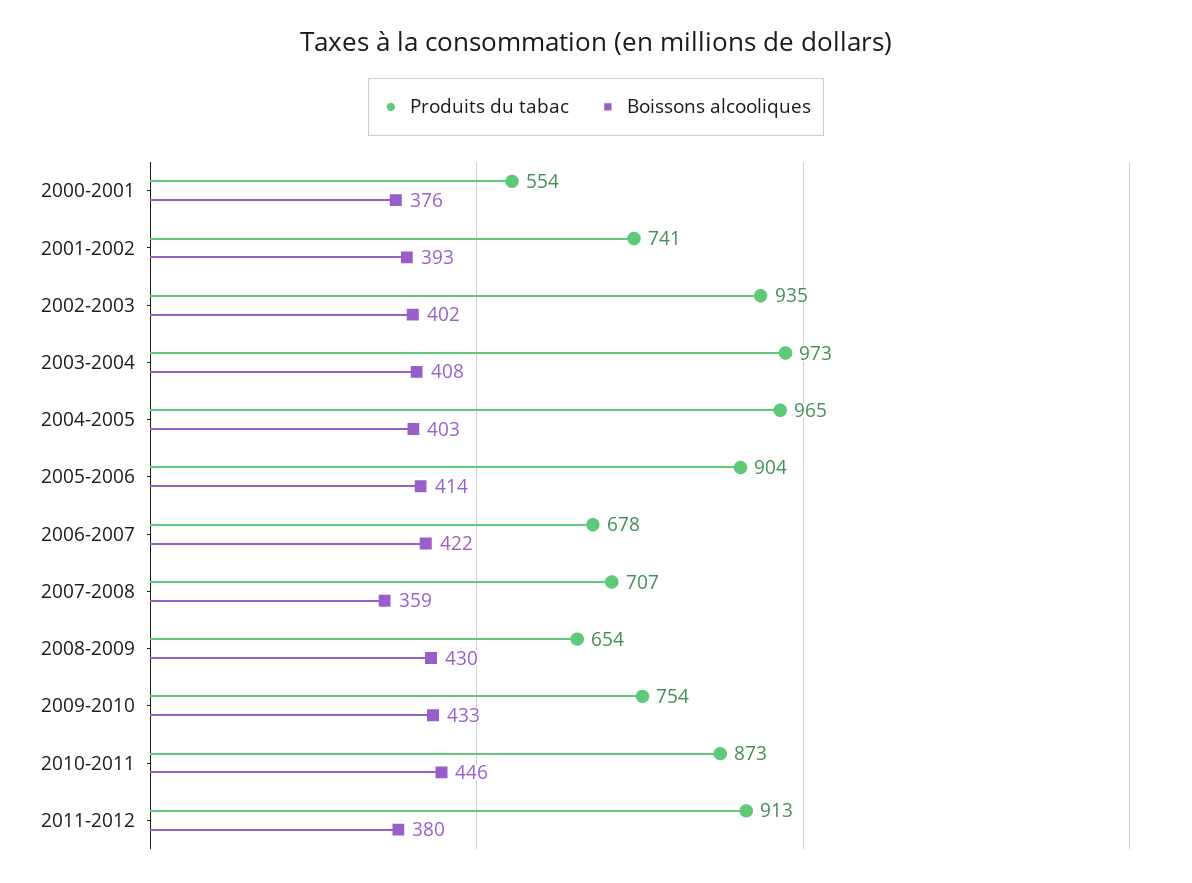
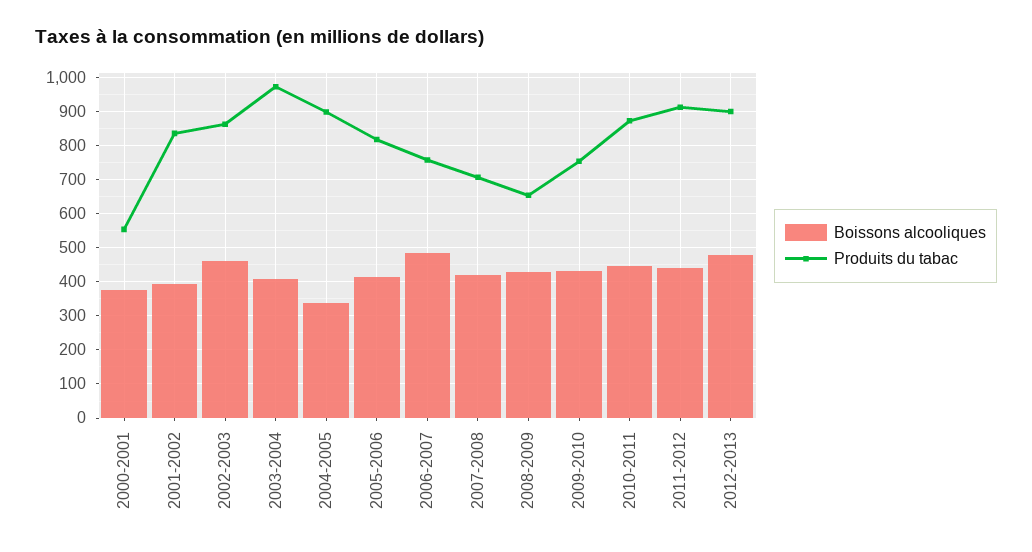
Produits du tabac, 2001-2002: 741 -> 840
Produits du tabac, 2002-2003: 935 -> 860
Boissons alcooliques, 2002-2003: 402 -> 460
Produits du tabac, 2004-2005: 965 -> 900
Boissons alcooliques, 2004-2005: 403 -> 340
Produits du tabac, 2005-2006: 904 -> 820
Produits du tabac, 2006-2007: 678 -> 760
Boissons alcooliques, 2006-2007: 422 -> 480
Boissons alcooliques, 2007-2008: 359 -> 420
Boissons alcooliques, 2011-2012: 380 -> 440
Boissons alcooliques, 2012-2013: none -> 480
Produits du tabac, 2012-2013: none -> 900

